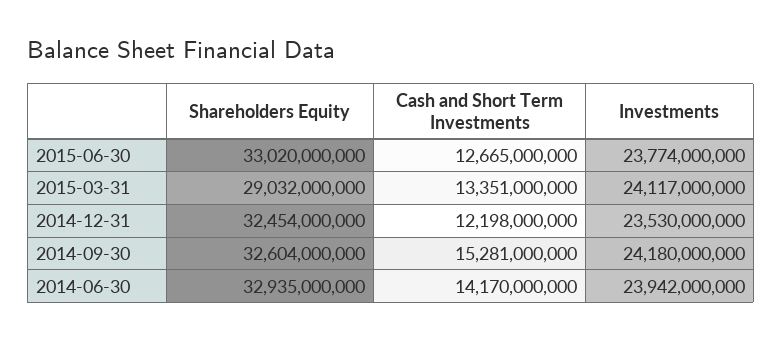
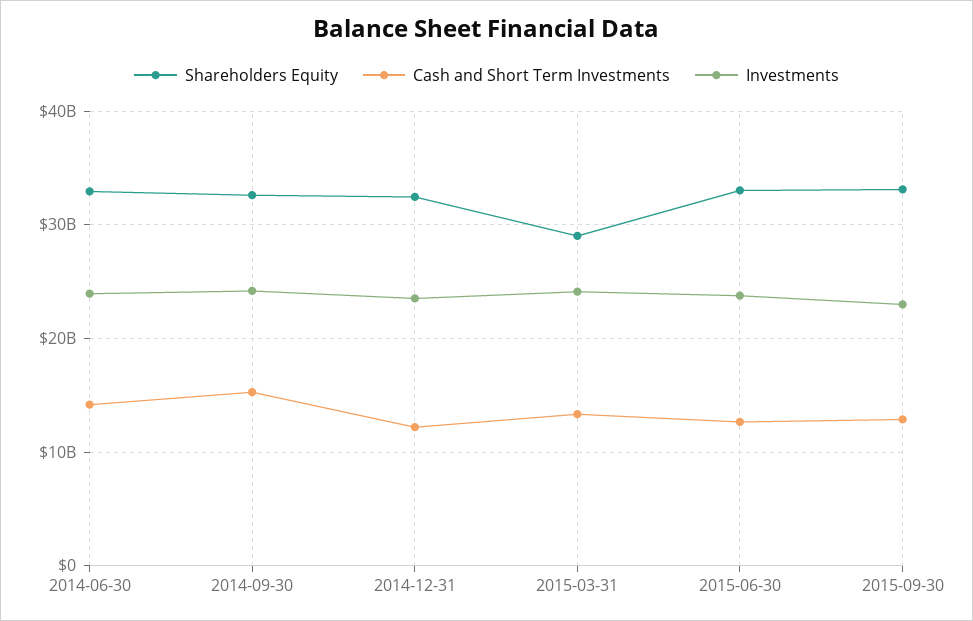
Shareholders Equity, 2015-09-30: none -> 33000000000
Cash and Short Term Investments, 2015-09-30: none -> 13000000000
Investments, 2015-09-30: none -> 23000000000

